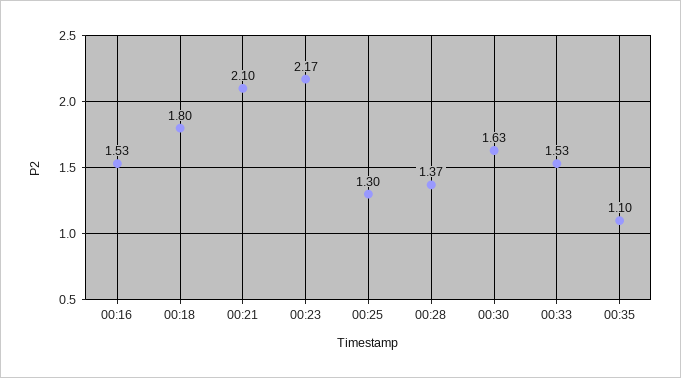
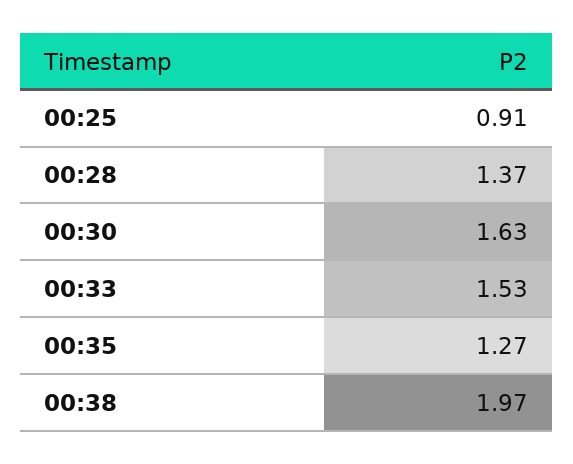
00:16: 1.53 -> none
00:18: 1.8 -> none
00:21: 2.1 -> none
00:23: 2.17 -> none
00:25: 1.3 -> 0.91
00:35: 1.1 -> 1.27
00:38: none -> 1.97

